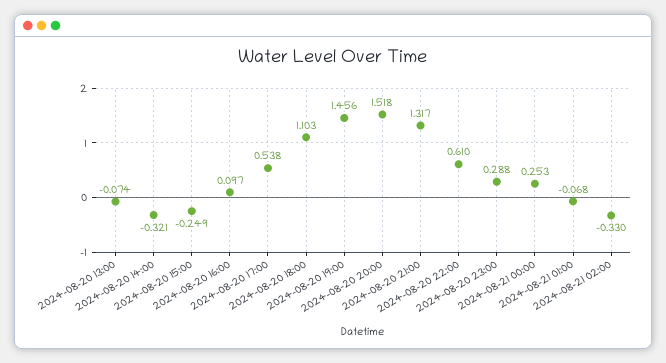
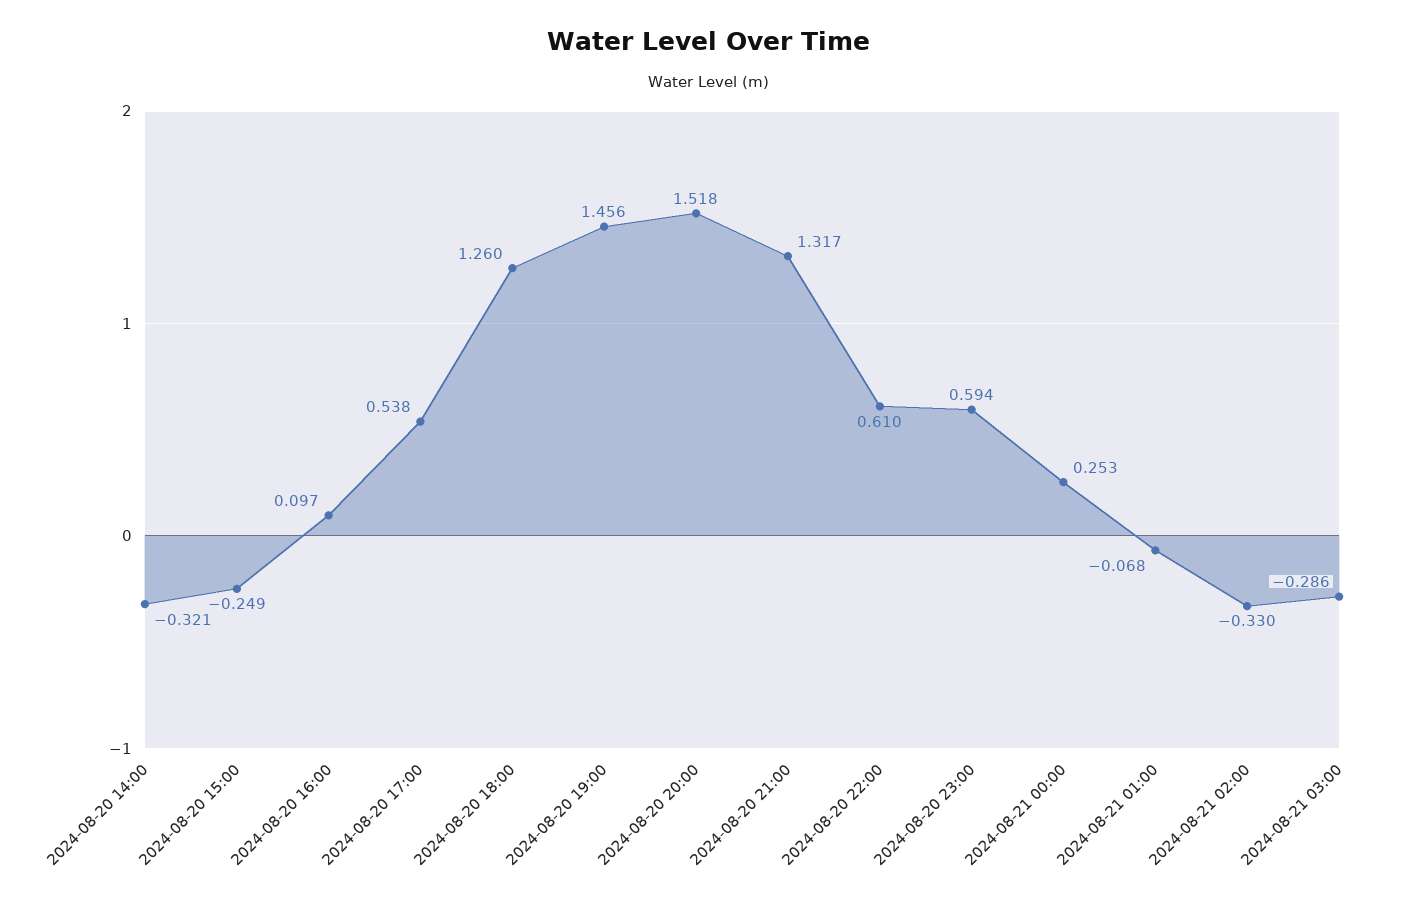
2024-08-20 13:00: -0.074 -> none
2024-08-20 18:00: 1.103 -> 1.26
2024-08-20 23:00: 0.288 -> 0.594
2024-08-21 03:00: none -> -0.286

